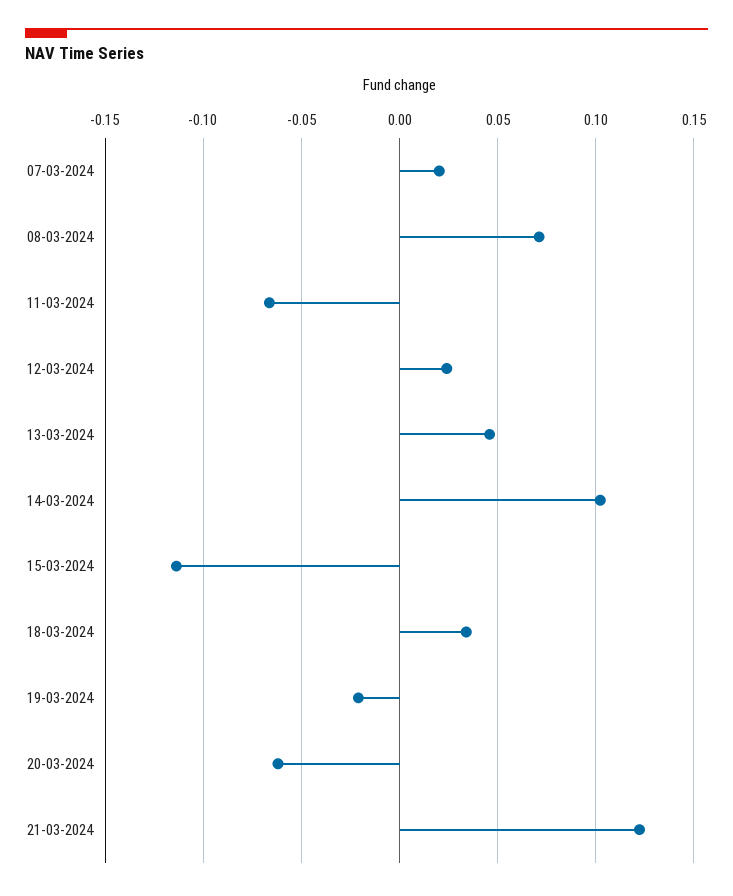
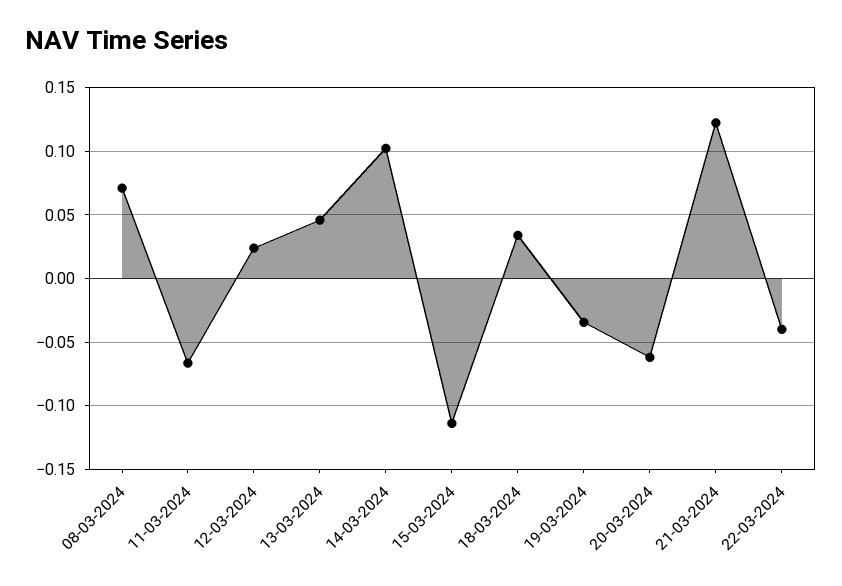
07-03-2024: 0.02 -> none
19-03-2024: -0.02 -> -0.035
22-03-2024: none -> -0.04

